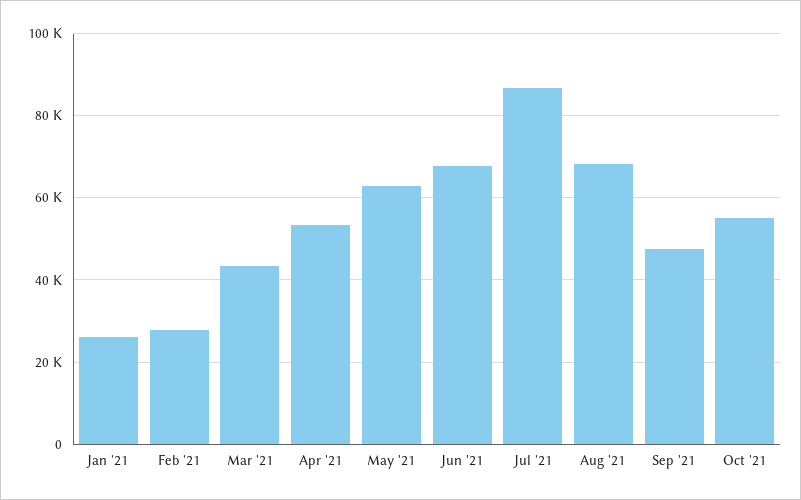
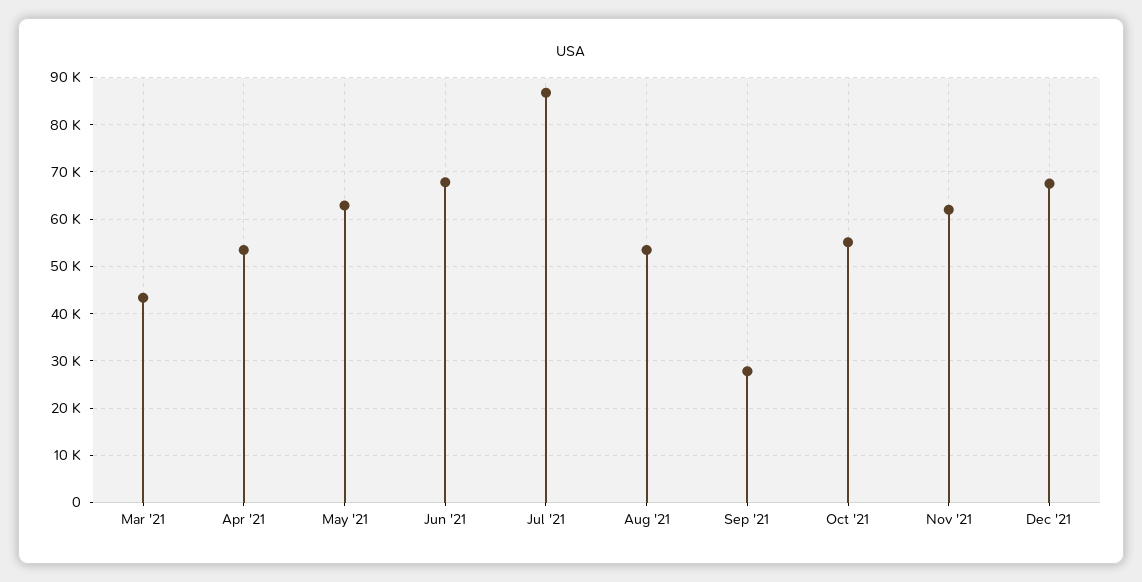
Jan '21: 26000 -> none
Feb '21: 28000 -> none
Aug '21: 68000 -> 54000
Sep '21: 48000 -> 28000
Nov '21: none -> 62000
Dec '21: none -> 68000

